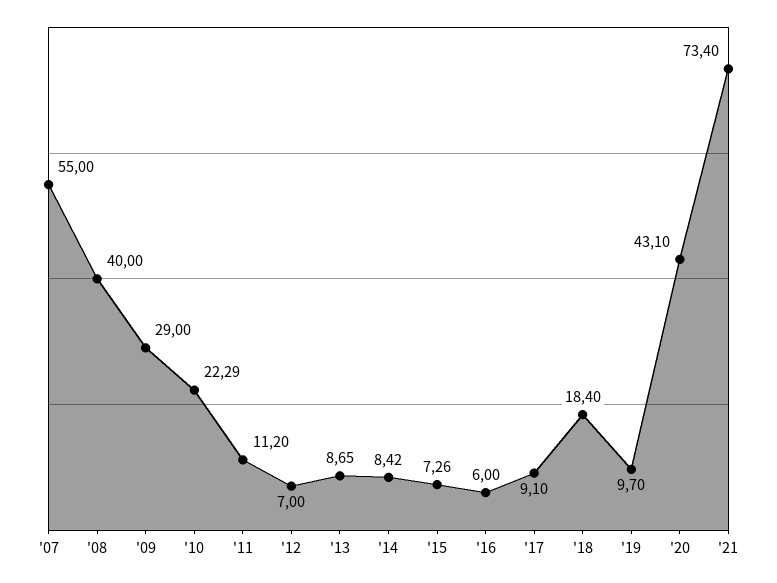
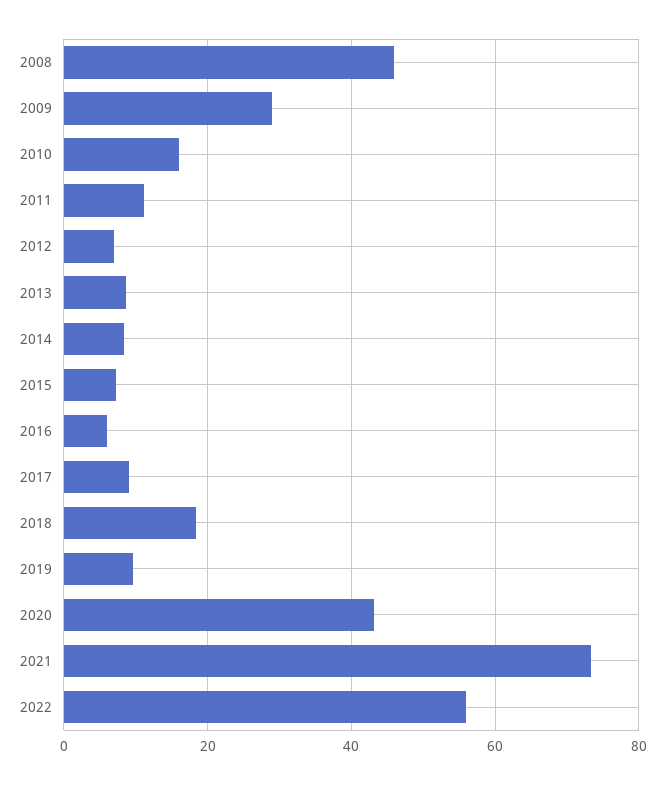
'07: 55 -> none
'08: 40 -> 46
'10: 22.29 -> 16
2022: none -> 56

